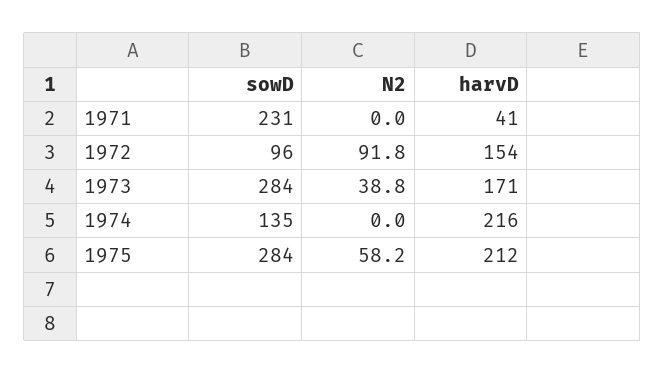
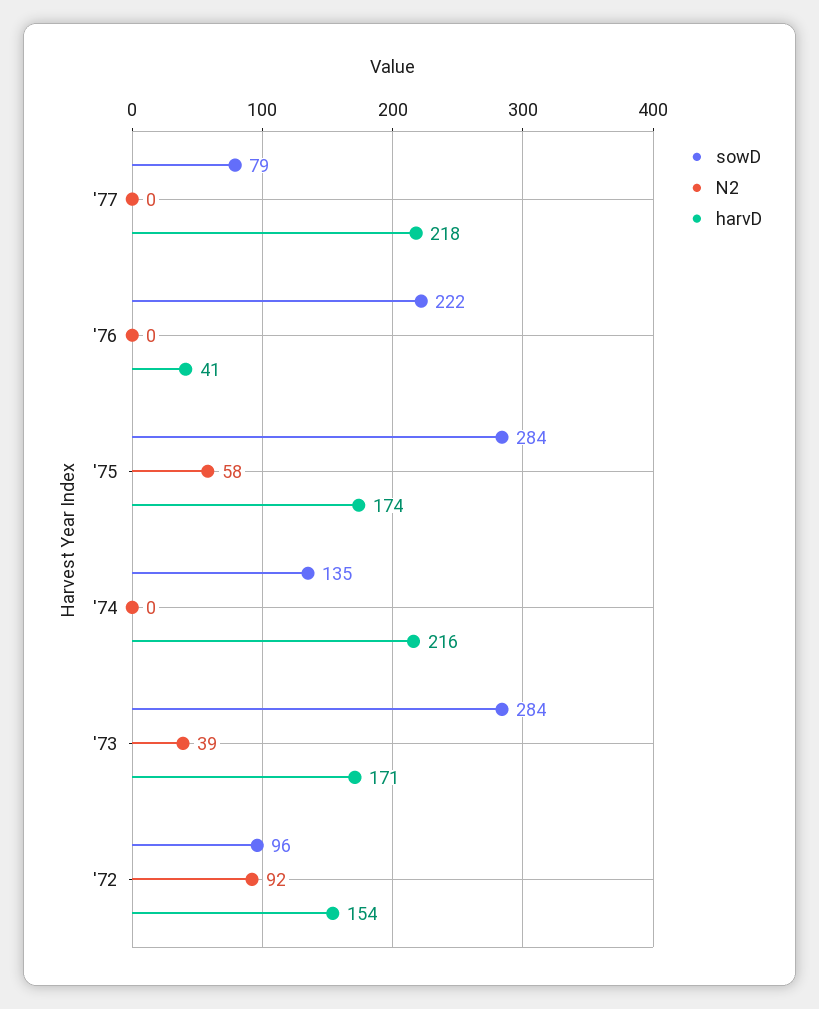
sowD, 1971: 231 -> none
N2, 1971: 0 -> none
harvD, 1971: 41 -> none
harvD, 1975: 212 -> 174
sowD, '77: none -> 79
N2, '77: none -> 0
harvD, '77: none -> 218
sowD, '76: none -> 222
N2, '76: none -> 0
harvD, '76: none -> 41

